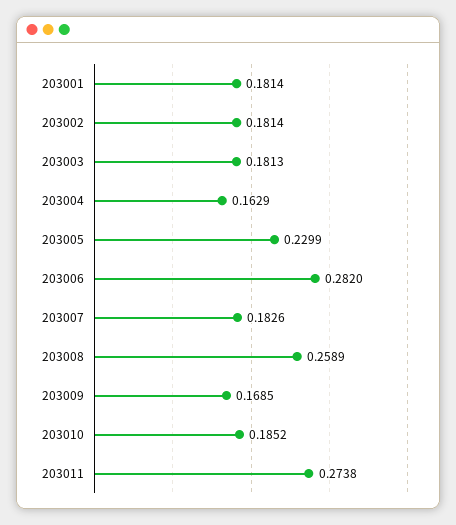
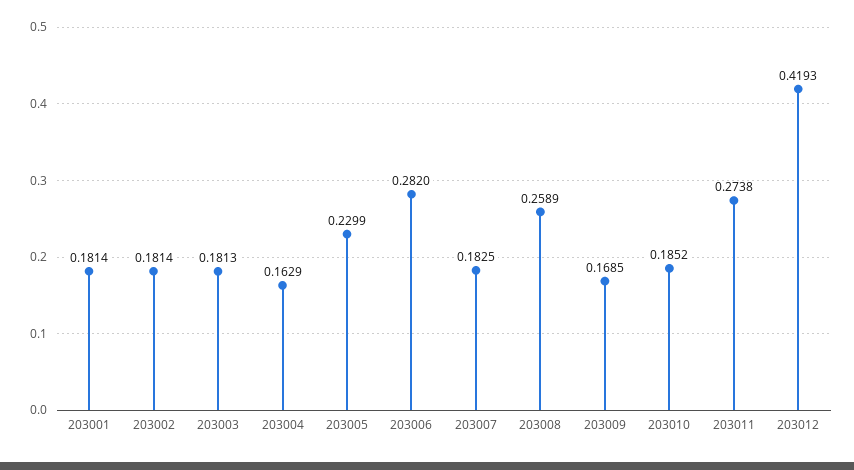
203007: 0.1826 -> 0.1825
203012: none -> 0.4193

